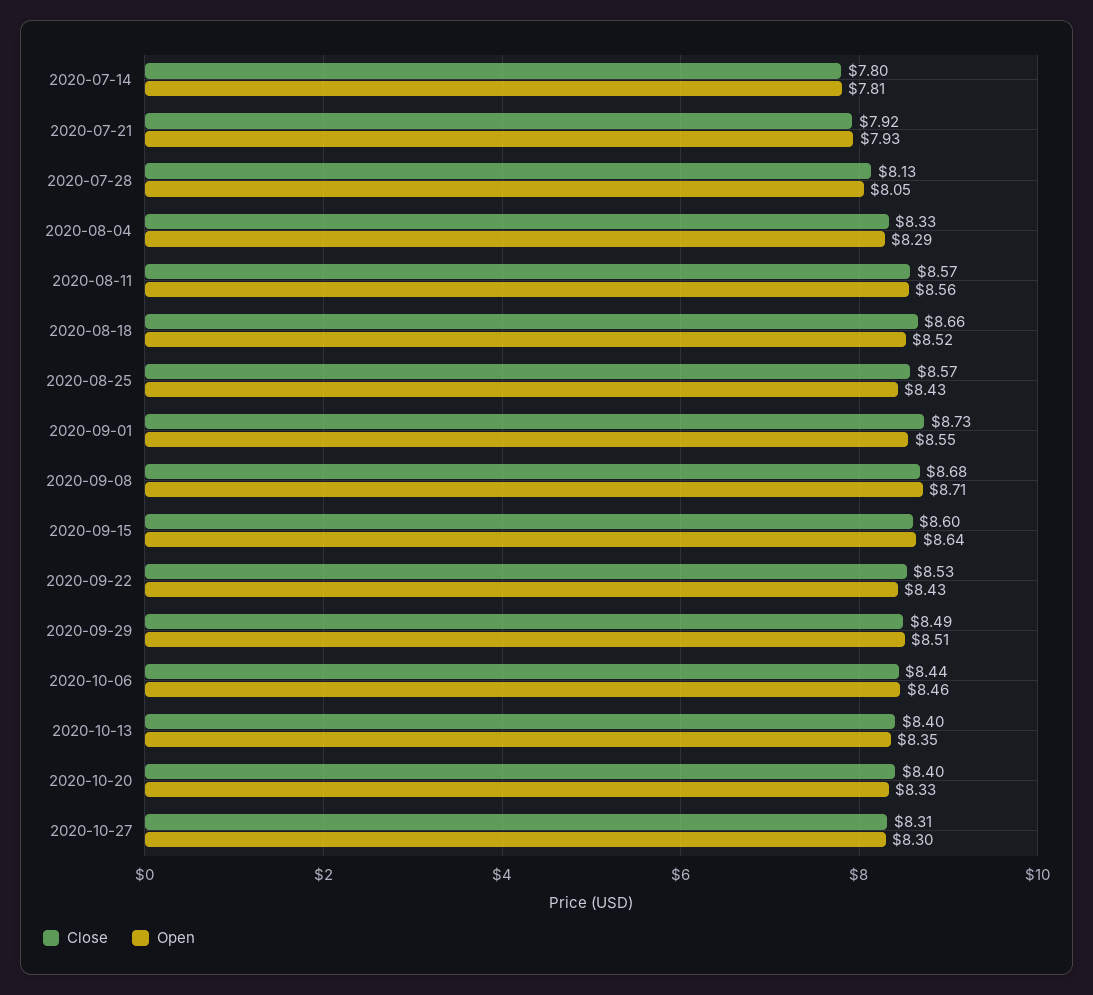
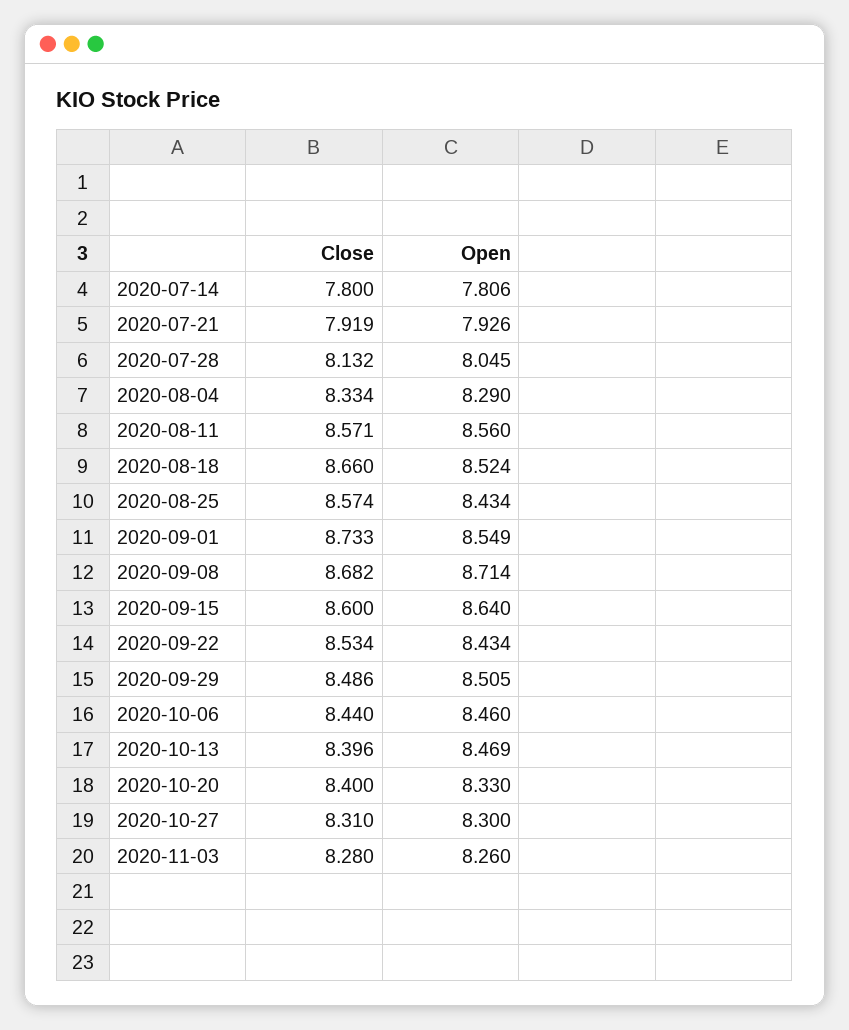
Open, 2020-10-13: 8.35 -> 8.469
Close, 2020-11-03: none -> 8.28
Open, 2020-11-03: none -> 8.26

